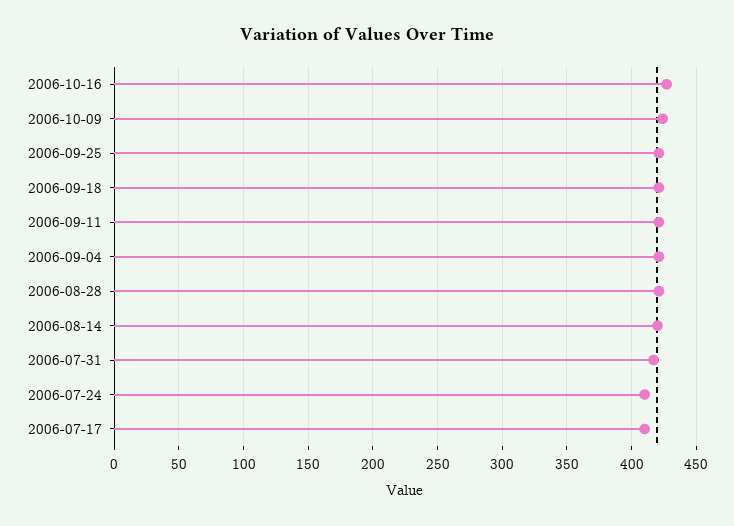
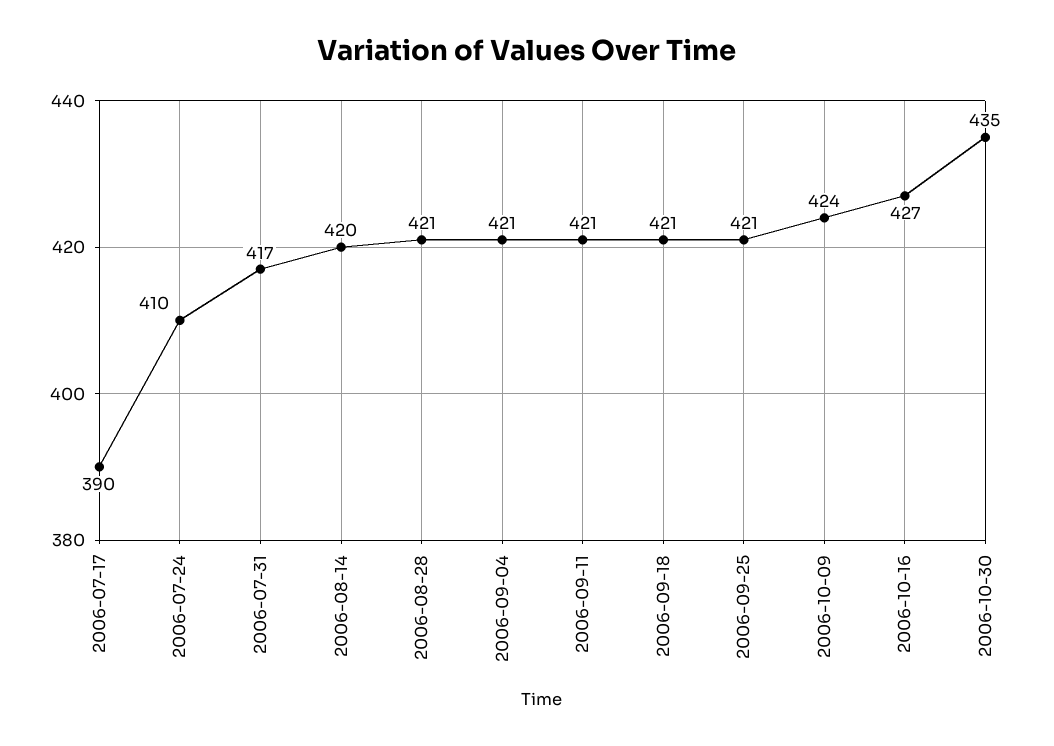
2006-07-17: 410 -> 390
2006-10-30: none -> 435

